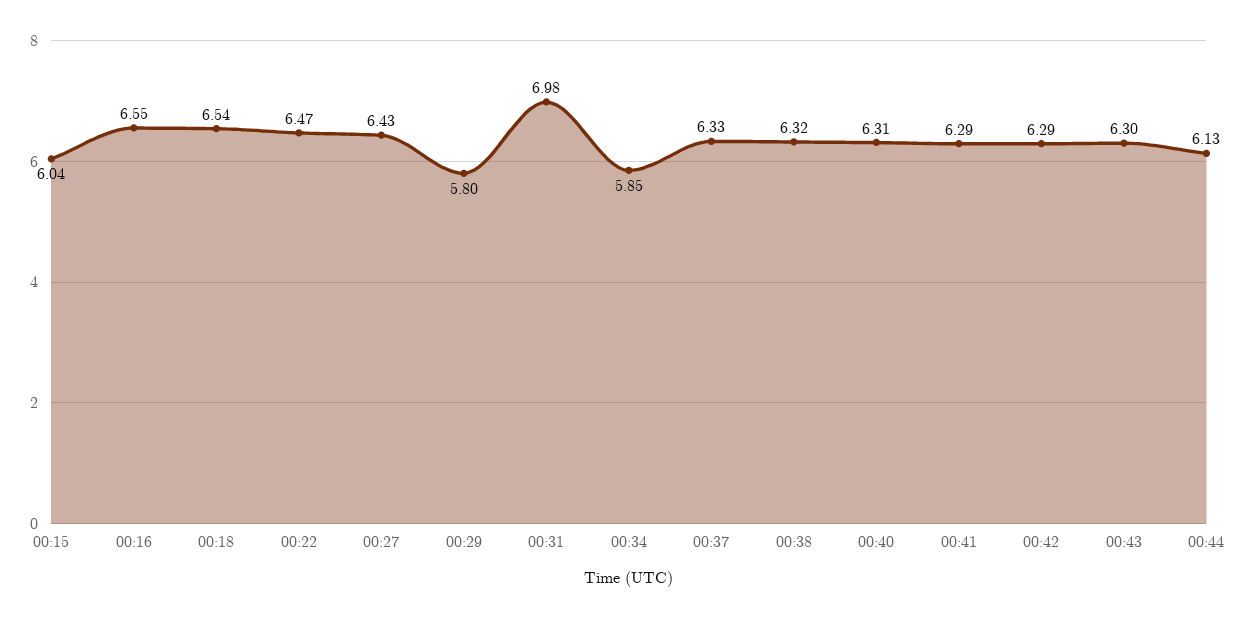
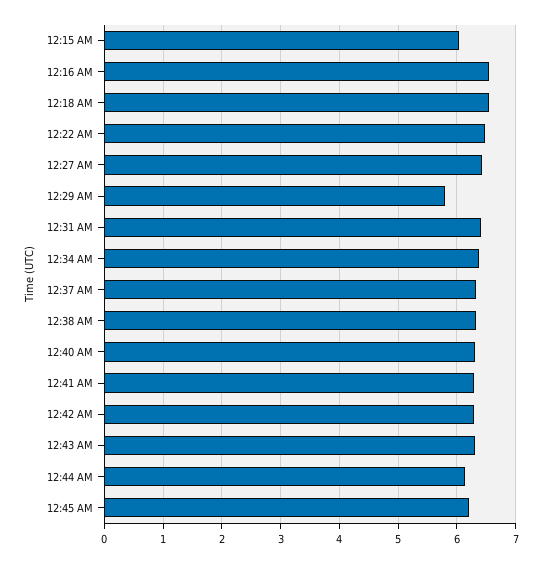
00:31: 6.98 -> 6.4
00:34: 5.85 -> 6.4
12:45 AM: none -> 6.2

